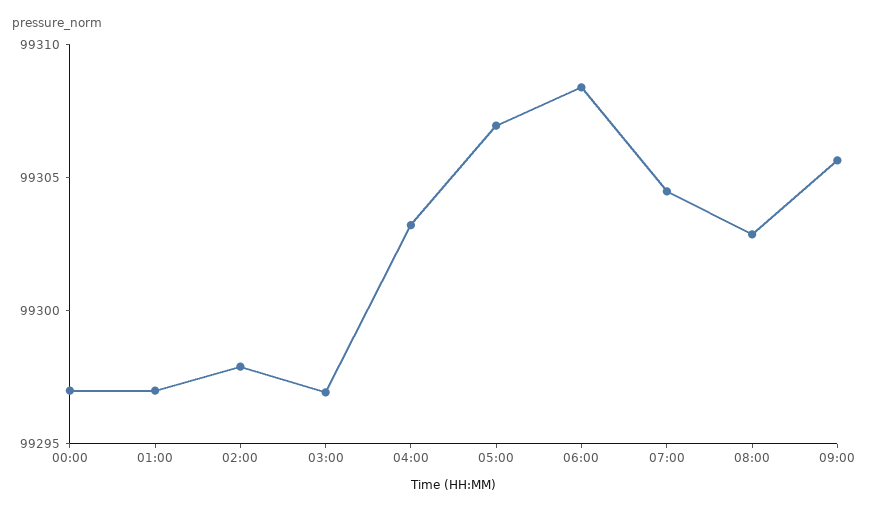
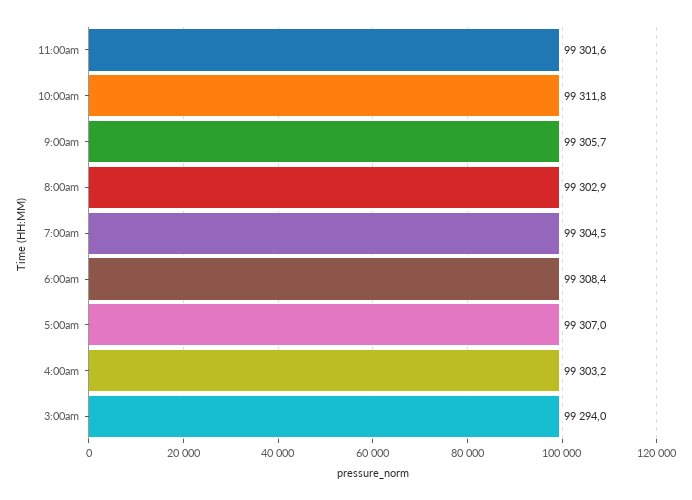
00:00: 99297 -> none
01:00: 99297 -> none
02:00: 99298 -> none
03:00: 99297 -> 99294
11:00am: none -> 99301.6
10:00am: none -> 99311.8

